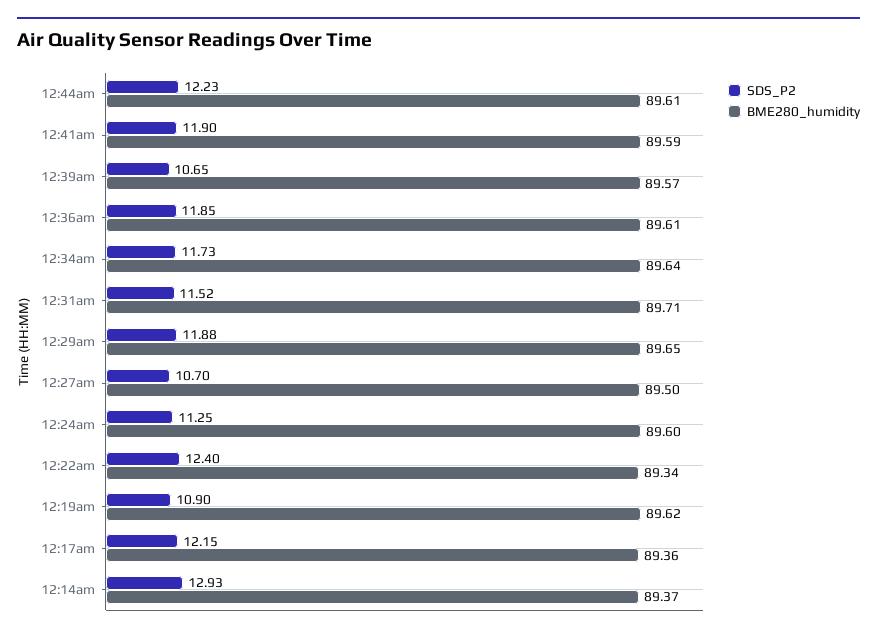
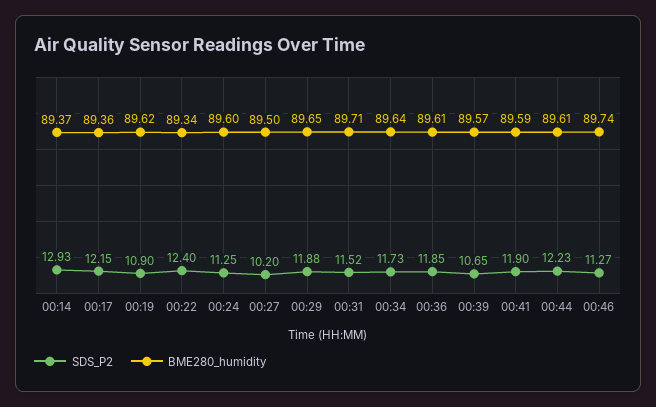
SDS_P2, 12:27am: 10.7 -> 10.2
SDS_P2, 00:46: none -> 11.27
BME280_humidity, 00:46: none -> 89.74

